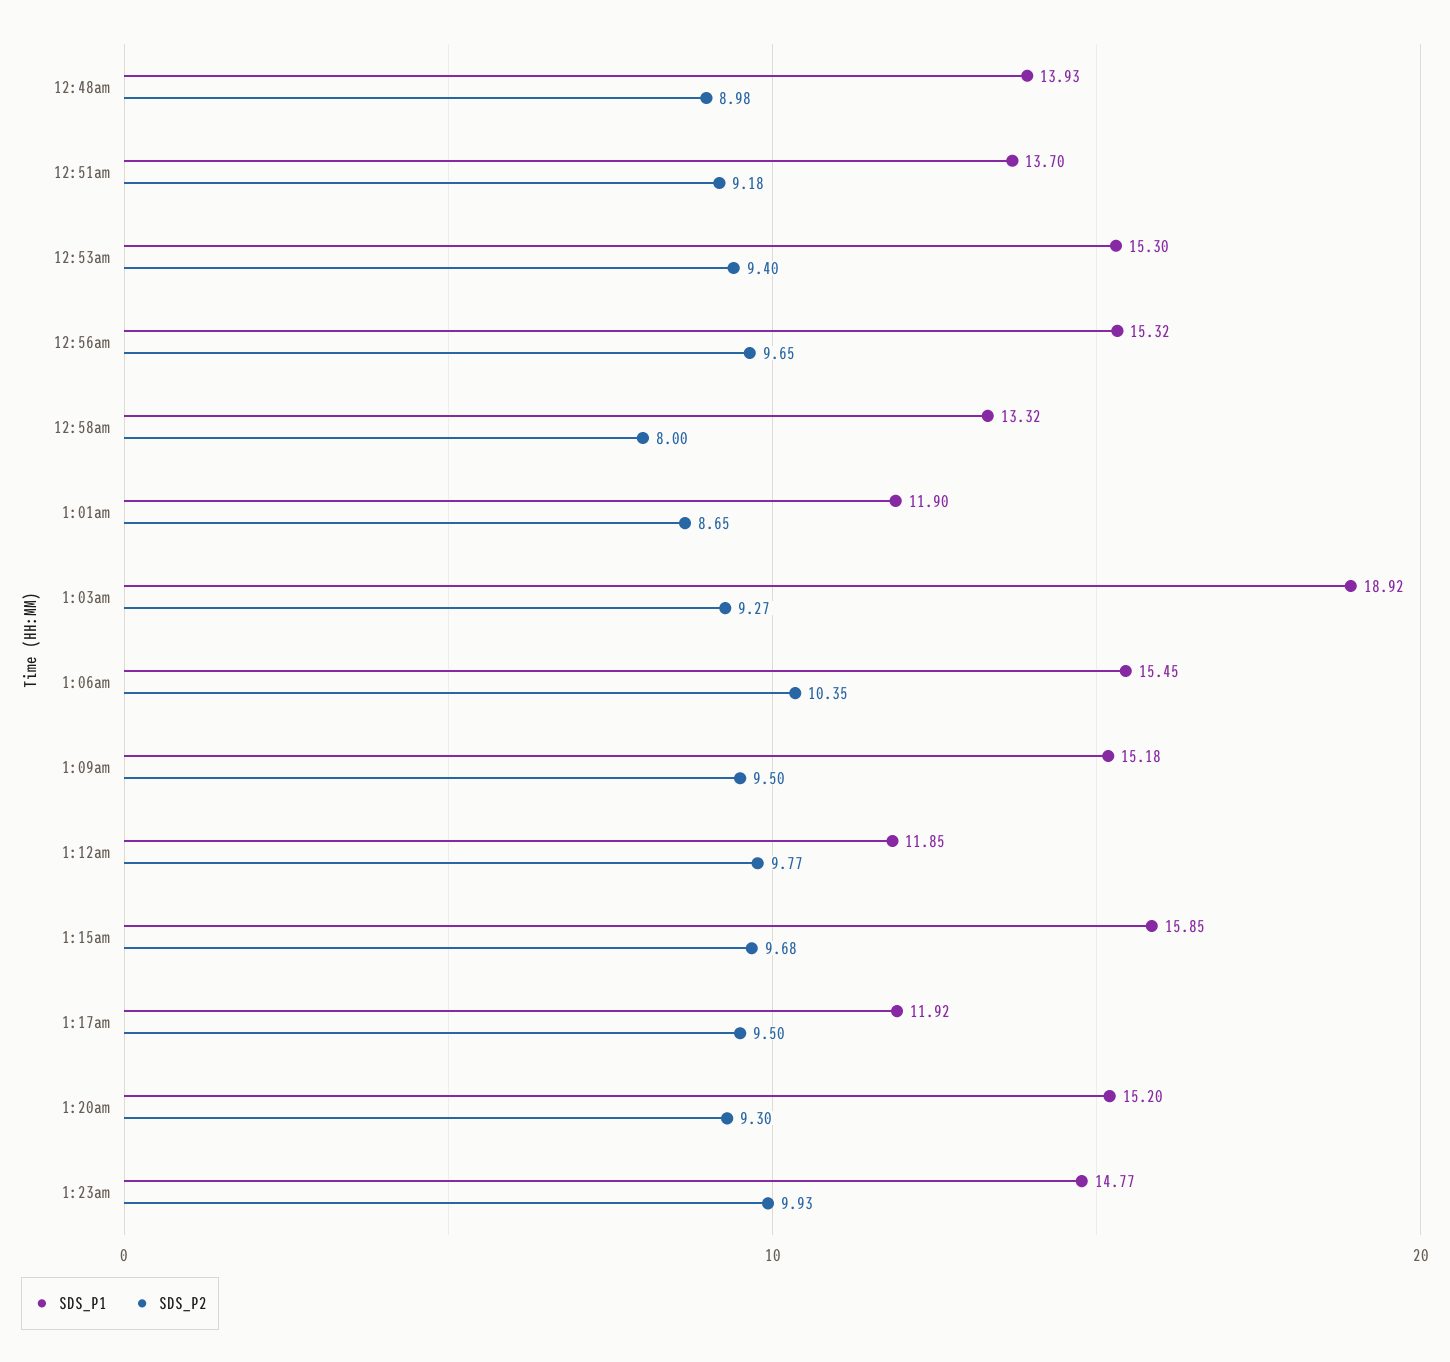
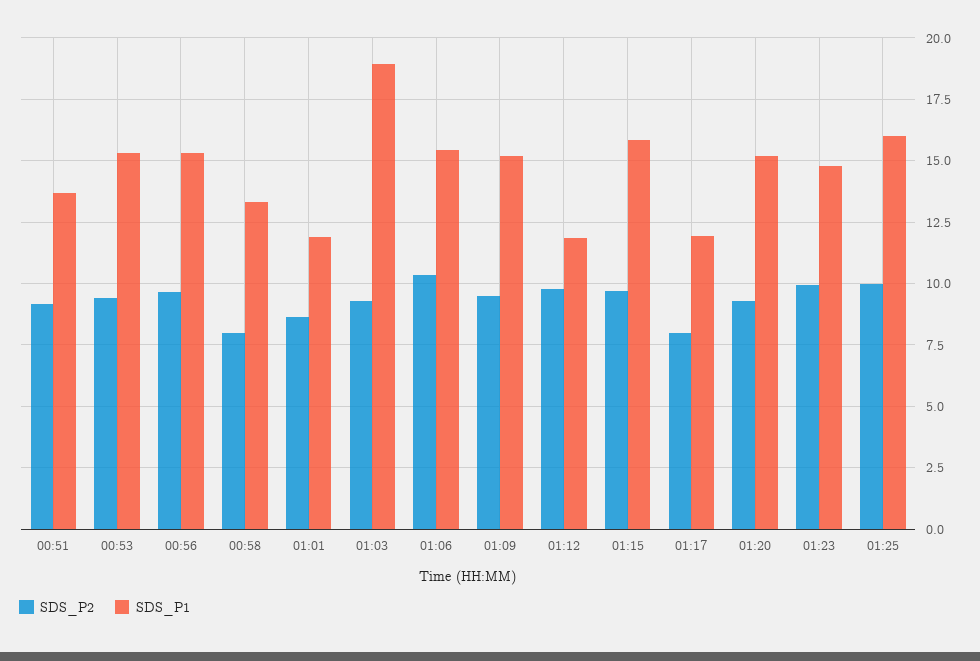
SDS_P1, 12:48am: 13.93 -> none
SDS_P2, 12:48am: 8.98 -> none
SDS_P2, 1:17am: 9.5 -> 8
SDS_P2, 01:25: none -> 10
SDS_P1, 01:25: none -> 16

